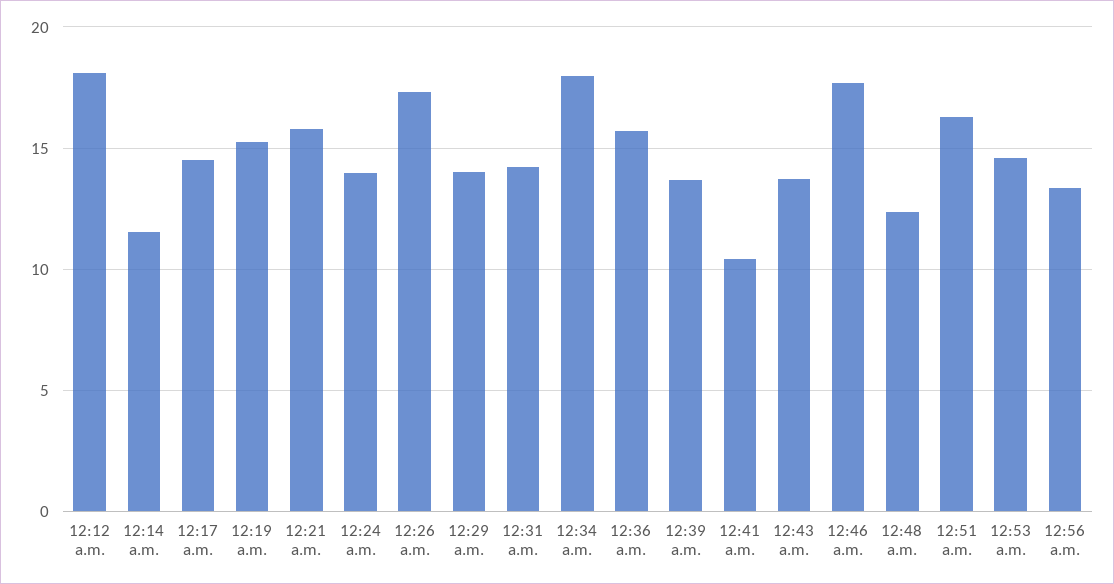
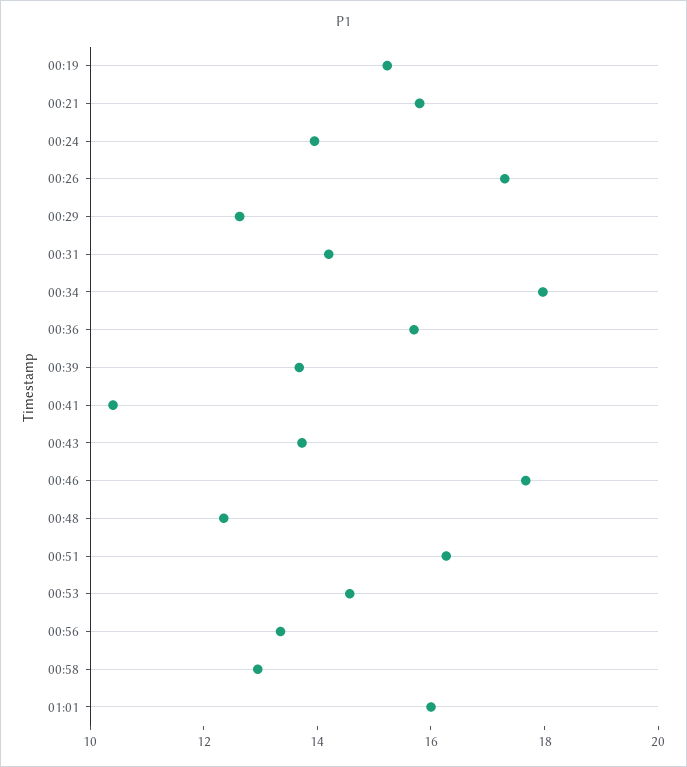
12:12 a.m.: 18 -> none
12:14 a.m.: 11.5 -> none
12:17 a.m.: 14.5 -> none
12:29 a.m.: 14 -> 12.5
00:58: none -> 13
01:01: none -> 16

